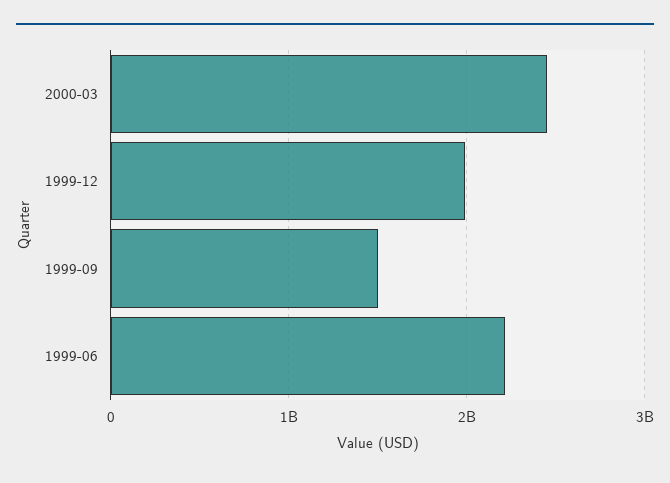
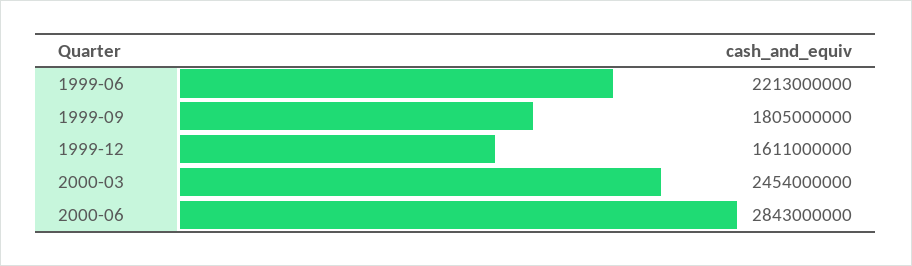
1999-12: 2000000000 -> 1611000000
1999-09: 1500000000 -> 1805000000
2000-06: none -> 2843000000

